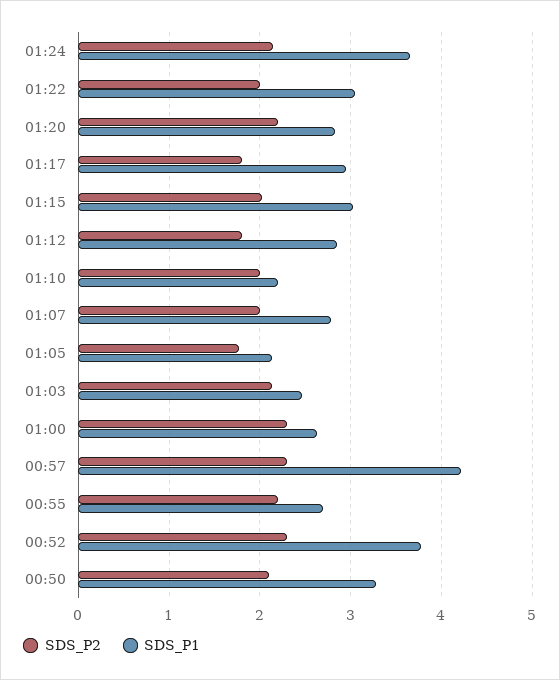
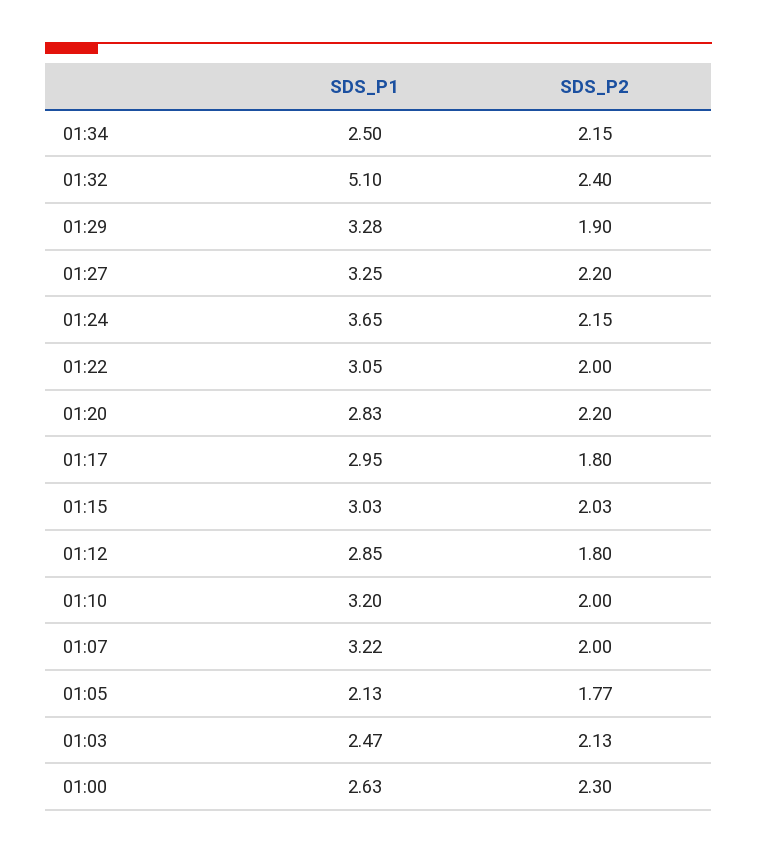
SDS_P1, 01:10: 2.2 -> 3.2
SDS_P1, 01:07: 2.8 -> 3.22
SDS_P2, 00:57: 2.3 -> none
SDS_P1, 00:57: 4.2 -> none
SDS_P2, 00:55: 2.2 -> none
SDS_P1, 00:55: 2.7 -> none
SDS_P2, 00:52: 2.3 -> none
SDS_P1, 00:52: 3.8 -> none
SDS_P2, 00:50: 2.1 -> none
SDS_P1, 00:50: 3.3 -> none
SDS_P1, 01:34: none -> 2.5
SDS_P2, 01:34: none -> 2.15
SDS_P1, 01:32: none -> 5.1
SDS_P2, 01:32: none -> 2.4
SDS_P1, 01:29: none -> 3.28
SDS_P2, 01:29: none -> 1.9
SDS_P1, 01:27: none -> 3.25
SDS_P2, 01:27: none -> 2.2

